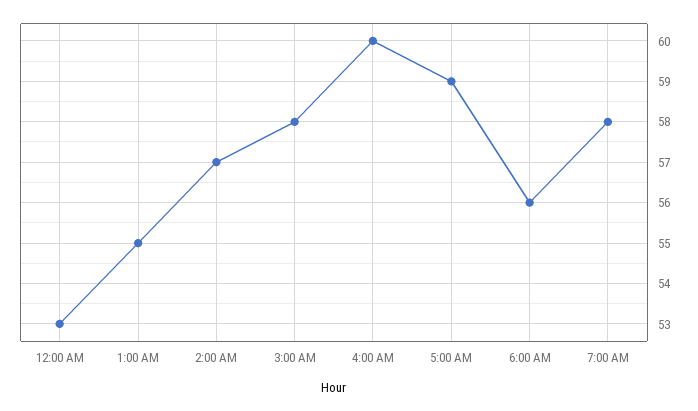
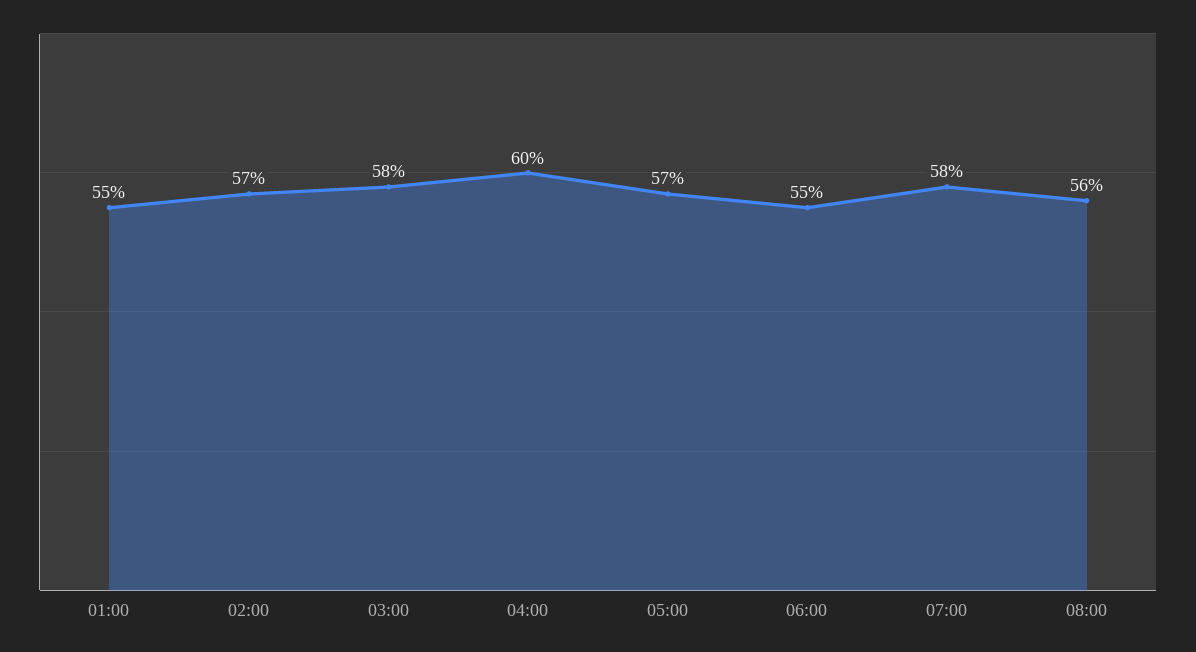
12:00 AM: 53 -> none
5:00 AM: 59 -> 57
6:00 AM: 56 -> 55
08:00: none -> 56

